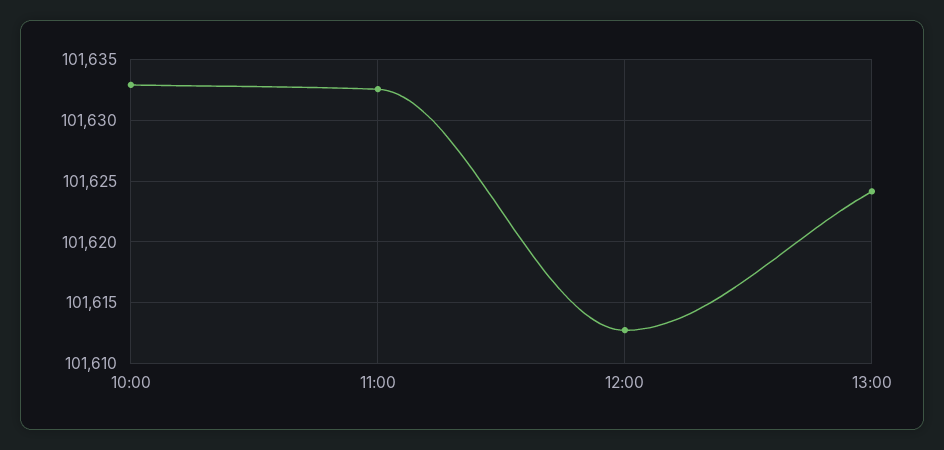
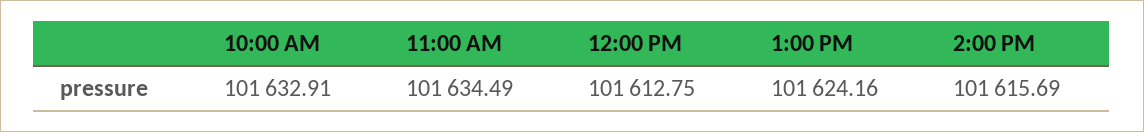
11:00: 101632.5 -> 101634.49
2:00 PM: none -> 101615.69

